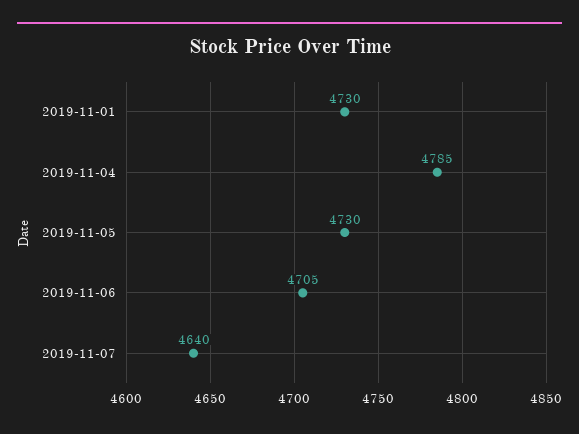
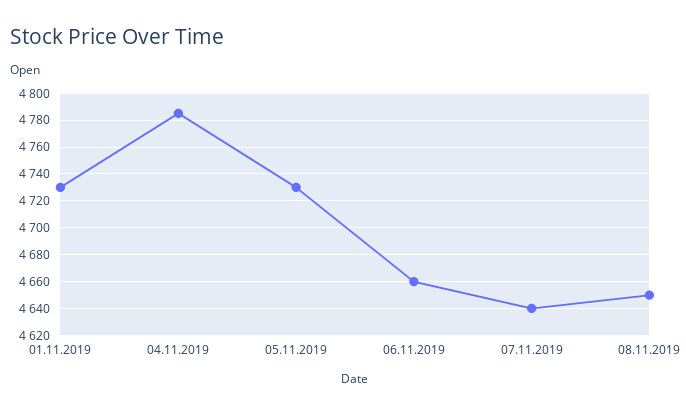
2019-11-06: 4705 -> 4660
08.11.2019: none -> 4650

